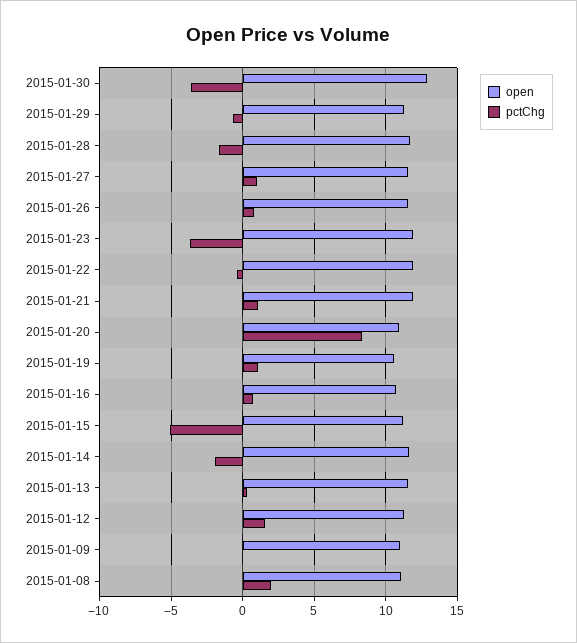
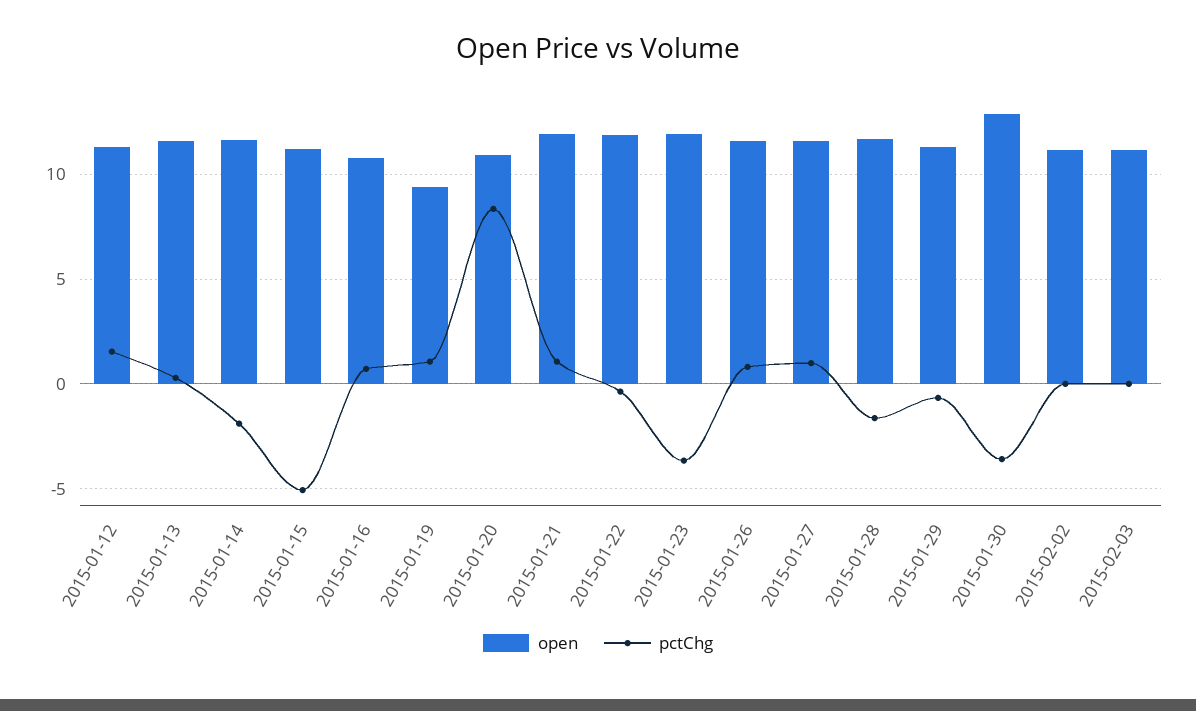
open, 2015-01-19: 10.5 -> 9.5
open, 2015-01-09: 11 -> none
pctChg, 2015-01-09: 0 -> none
open, 2015-01-08: 11 -> none
pctChg, 2015-01-08: 2 -> none
open, 2015-02-02: none -> 11
pctChg, 2015-02-02: none -> 0
open, 2015-02-03: none -> 11
pctChg, 2015-02-03: none -> 0

